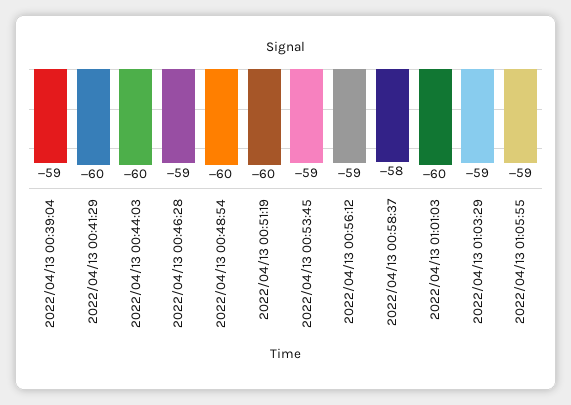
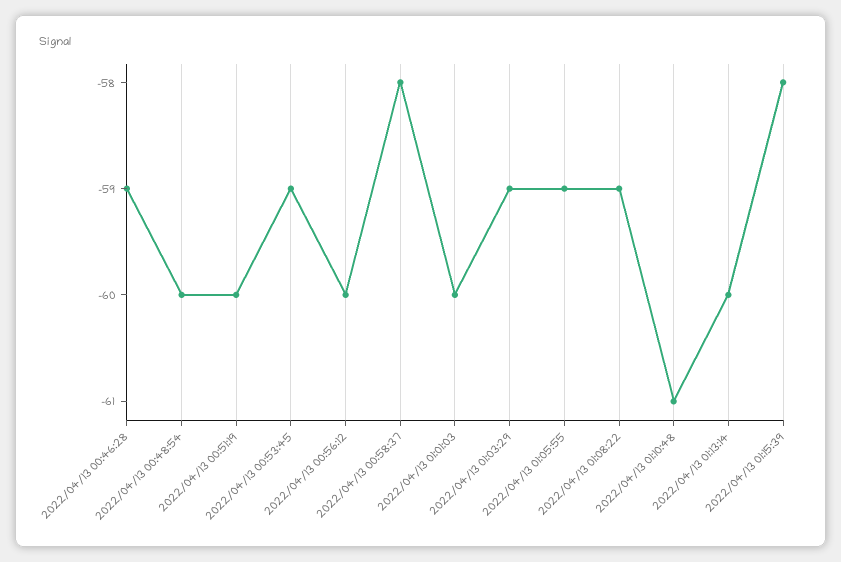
2022/04/13 00:39:04: -59 -> none
2022/04/13 00:41:29: -60 -> none
2022/04/13 00:44:03: -60 -> none
2022/04/13 00:56:12: -59 -> -60
2022/04/13 01:08:22: none -> -59
2022/04/13 01:10:48: none -> -61
2022/04/13 01:13:14: none -> -60
2022/04/13 01:15:39: none -> -58

